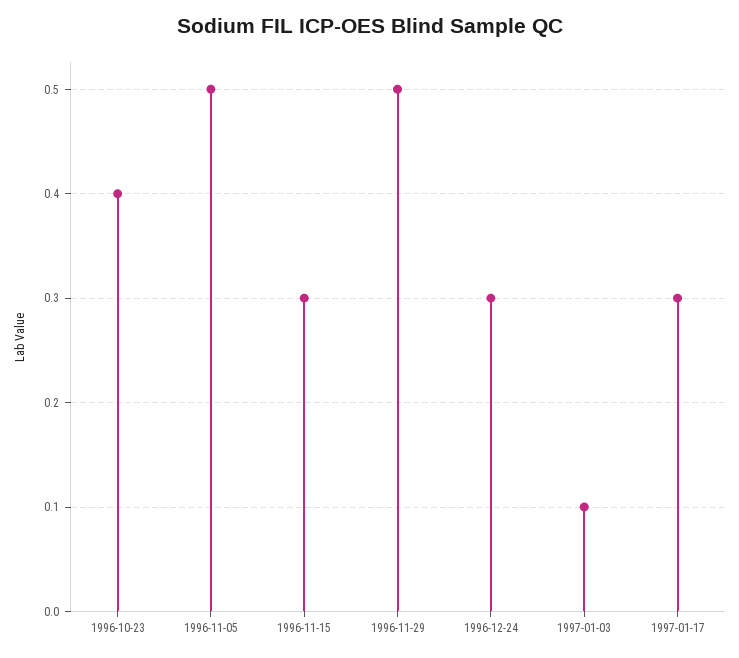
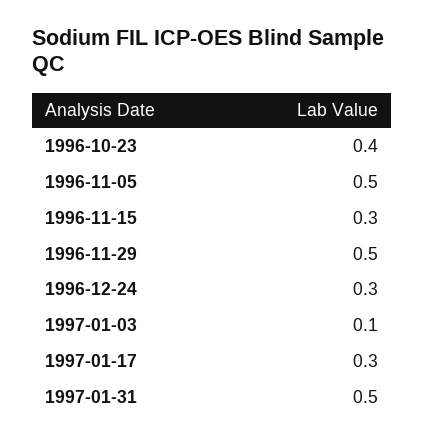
1997-01-31: none -> 0.5

